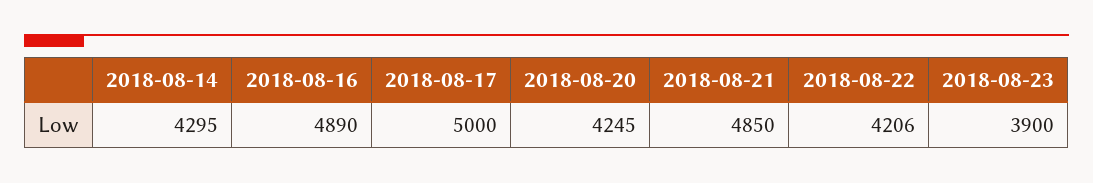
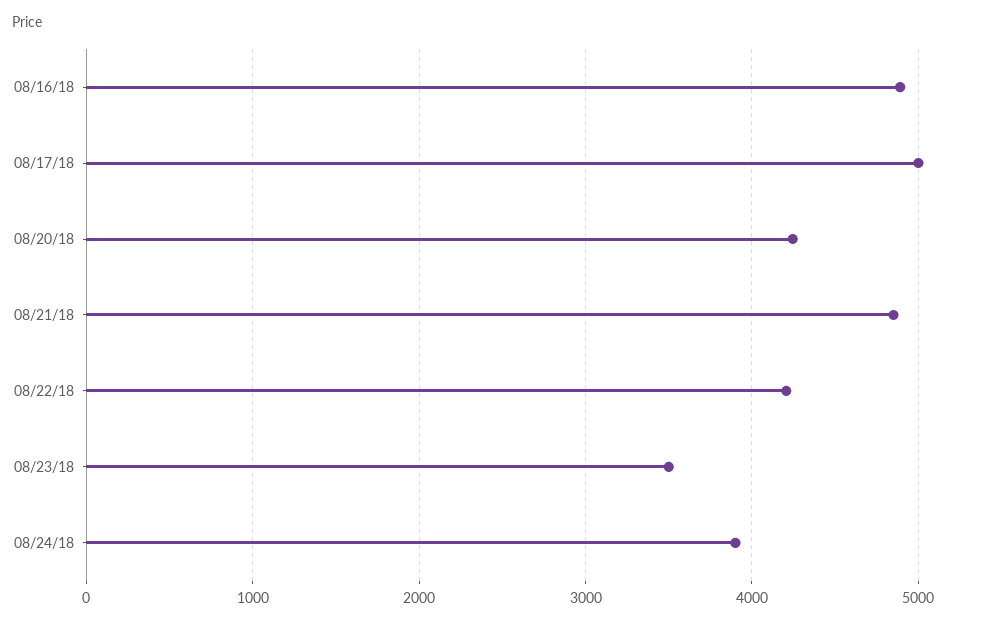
2018-08-14: 4295 -> none
2018-08-23: 3900 -> 3500
08/24/18: none -> 3900

